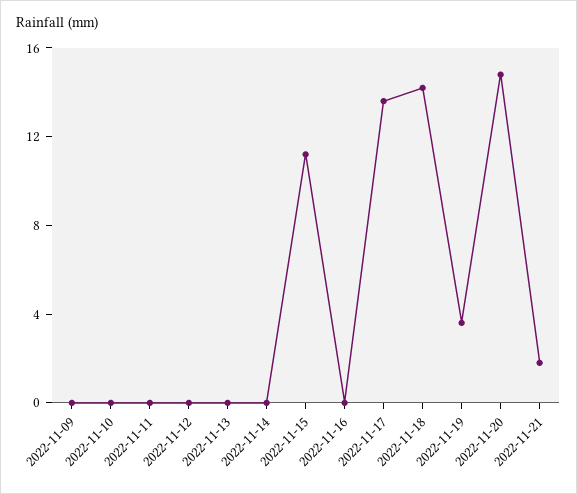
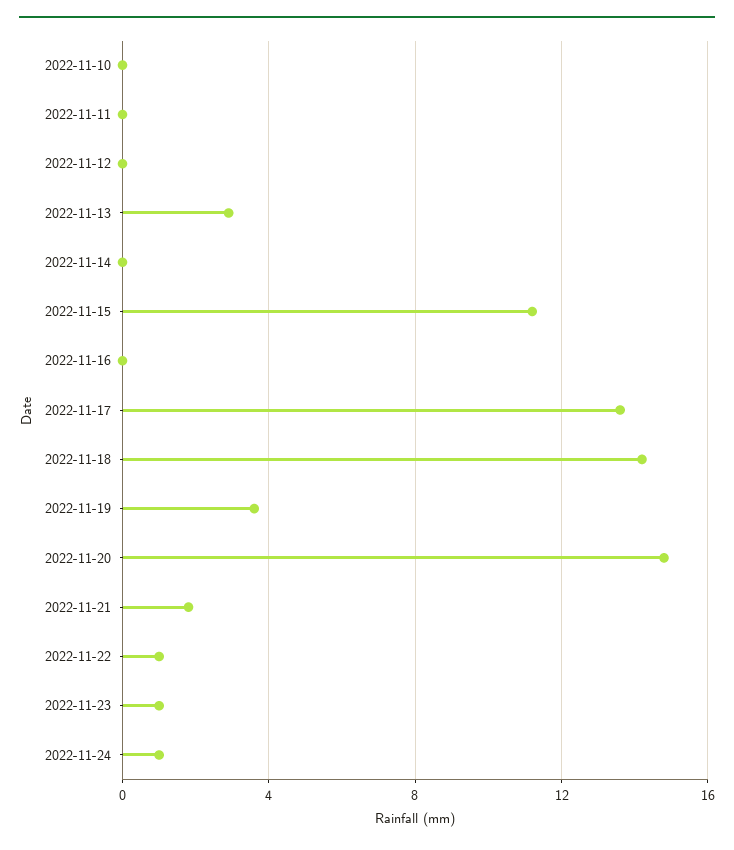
2022-11-09: 0 -> none
2022-11-13: 0 -> 3
2022-11-22: none -> 1
2022-11-23: none -> 1
2022-11-24: none -> 1

